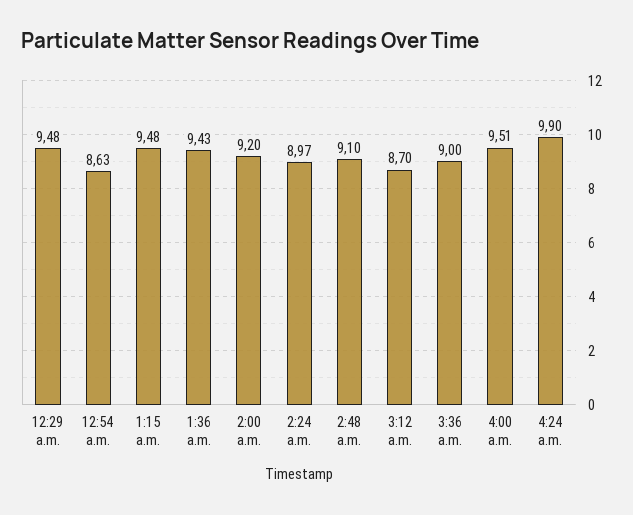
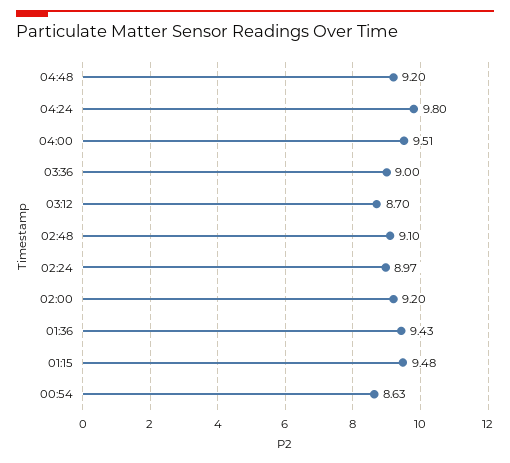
12:29 a.m.: 9.48 -> none
4:24 a.m.: 9.9 -> 9.8
04:48: none -> 9.2

